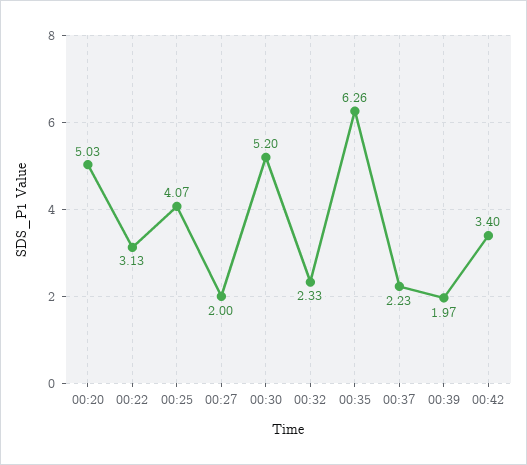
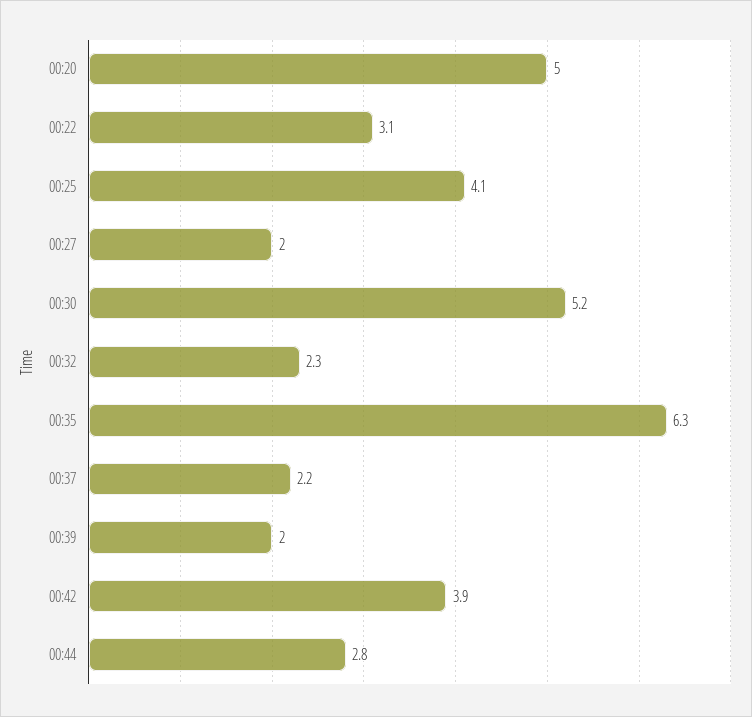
00:42: 3.4 -> 3.9
00:44: none -> 2.8

